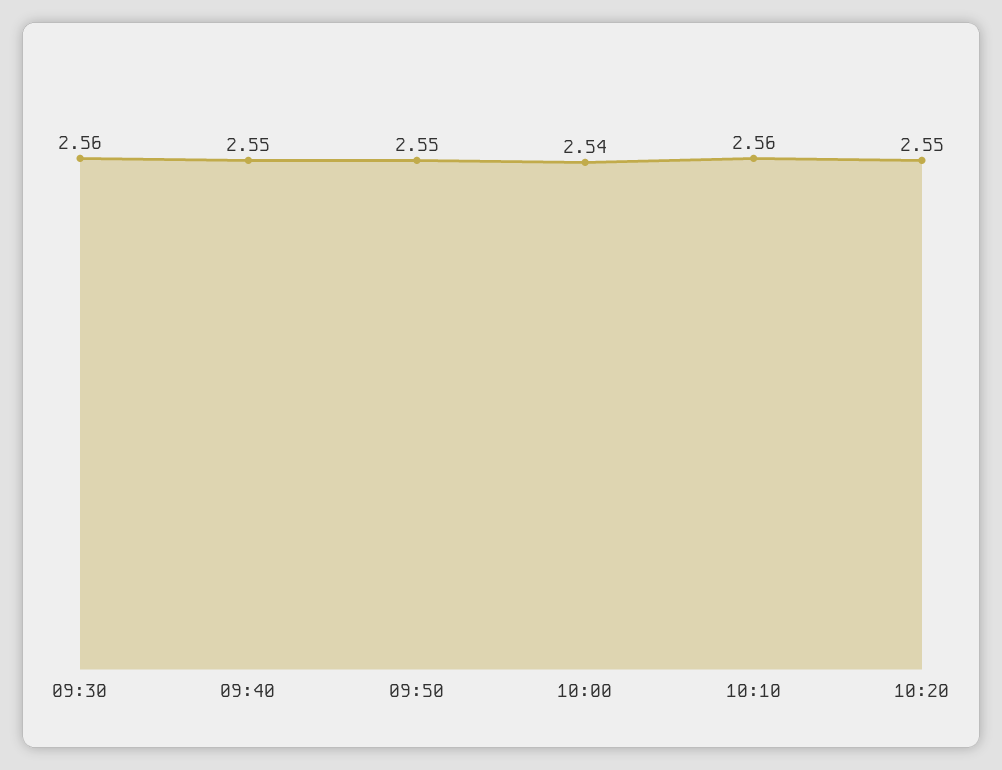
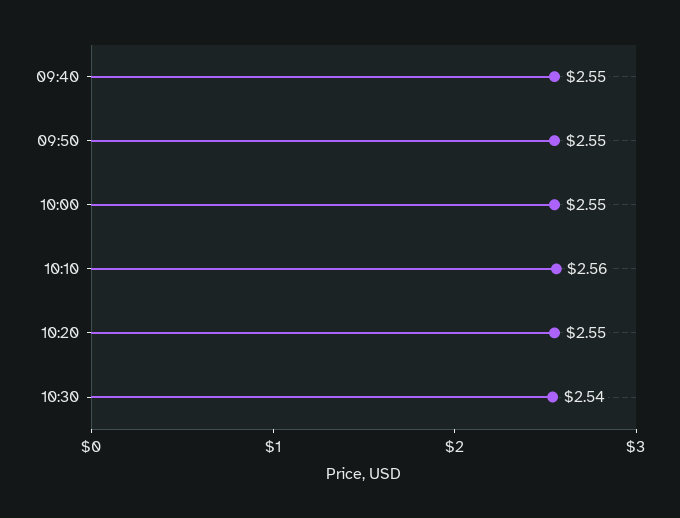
09:30: 2.56 -> none
10:00: 2.54 -> 2.55
10:30: none -> 2.54

